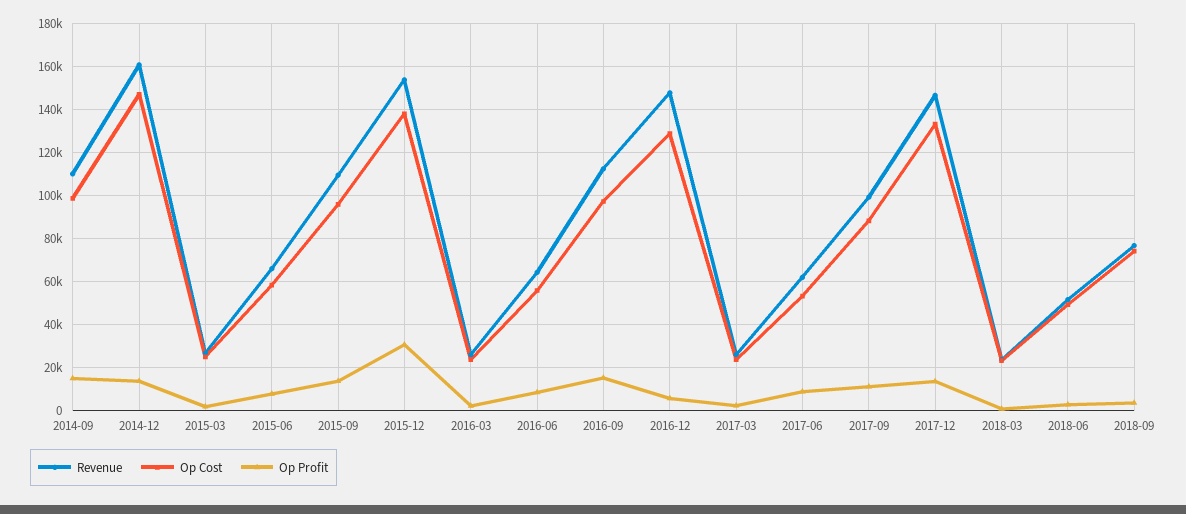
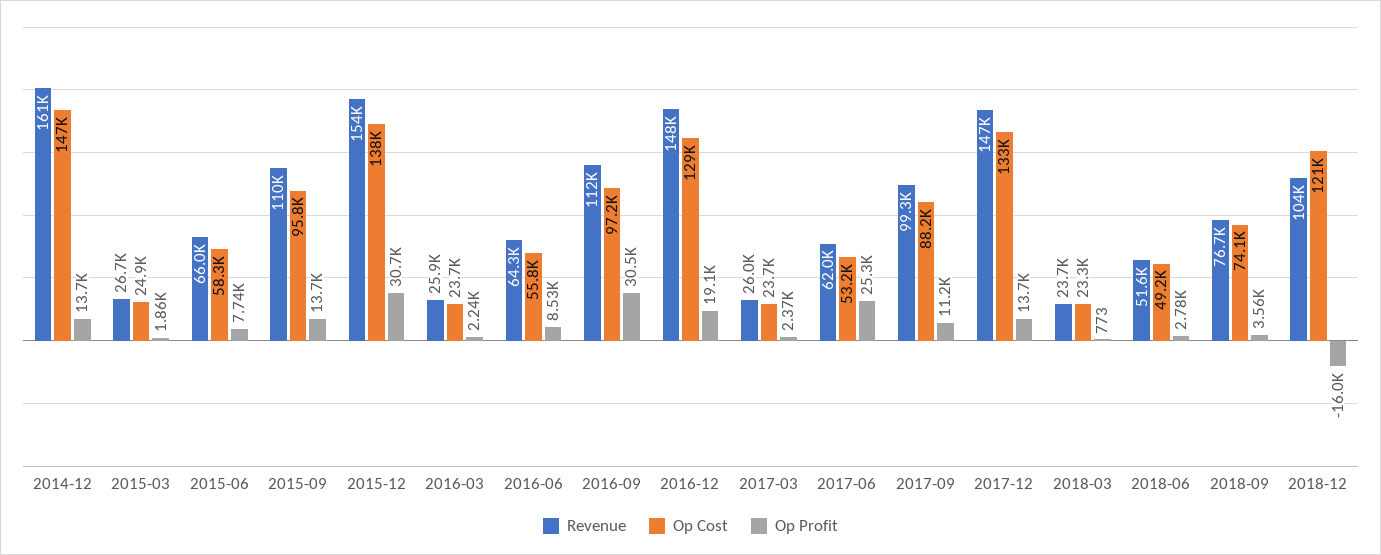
Revenue, 2014-09: 110000 -> none
Op Cost, 2014-09: 100000 -> none
Op Profit, 2014-09: 15000 -> none
Op Profit, 2016-09: 15000 -> 30500
Op Profit, 2016-12: 5000 -> 19100
Op Profit, 2017-06: 10000 -> 25300
Revenue, 2018-12: none -> 104000
Op Cost, 2018-12: none -> 121000
Op Profit, 2018-12: none -> -16000

